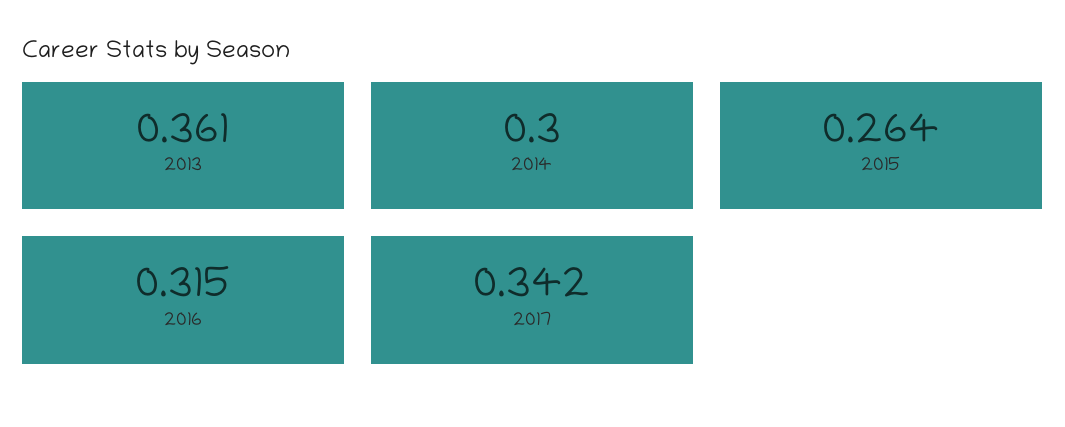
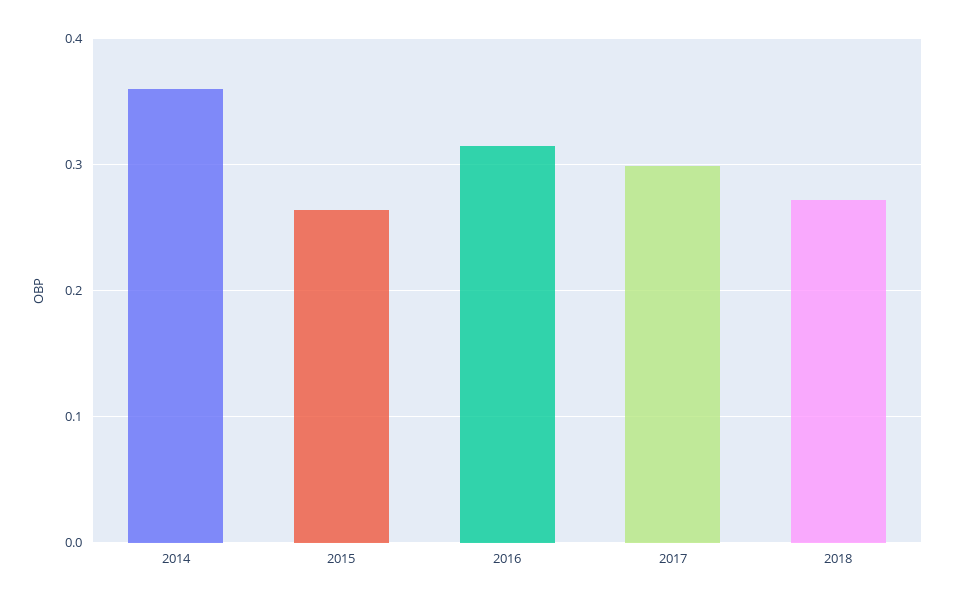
2013: 0.361 -> none
2014: 0.3 -> 0.36
2017: 0.342 -> 0.3
2018: none -> 0.27

